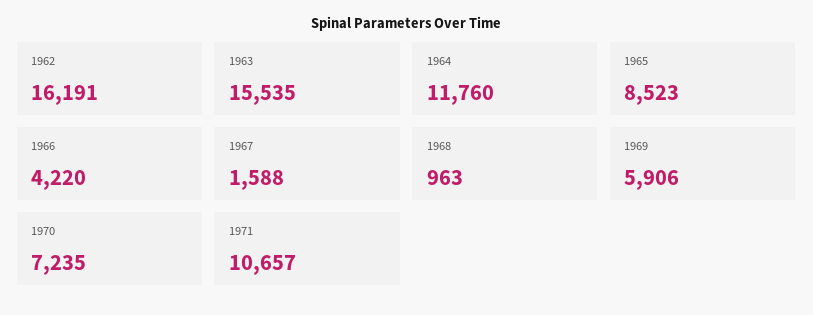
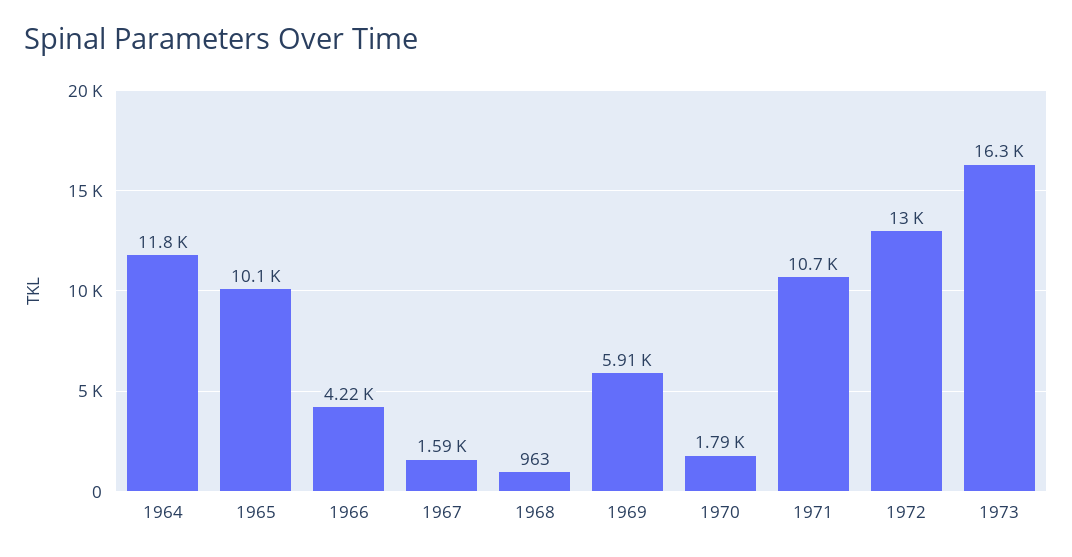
1962: 16191 -> none
1963: 15535 -> none
1965: 8523 -> 10100
1970: 7235 -> 1790
1972: none -> 13000
1973: none -> 16300

